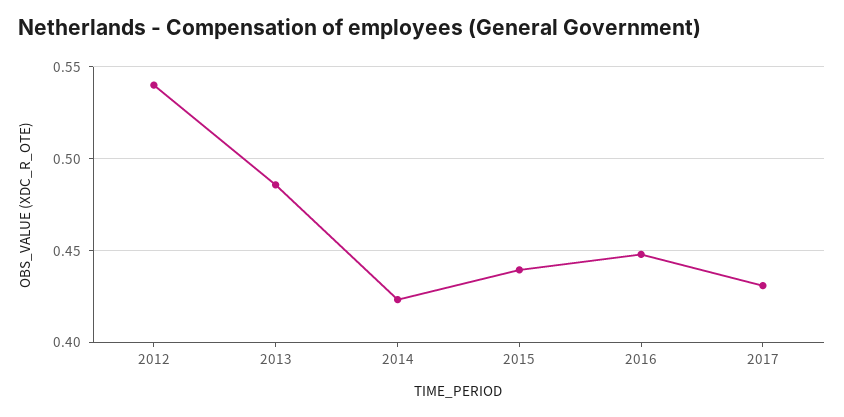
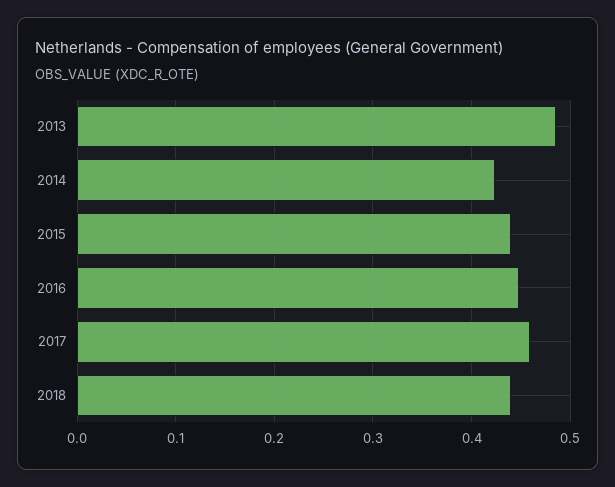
2012: 0.54 -> none
2017: 0.43 -> 0.46
2018: none -> 0.44

